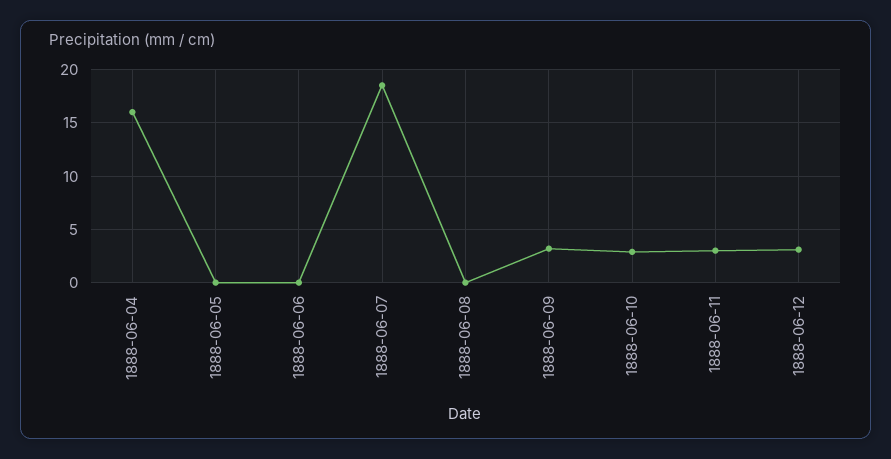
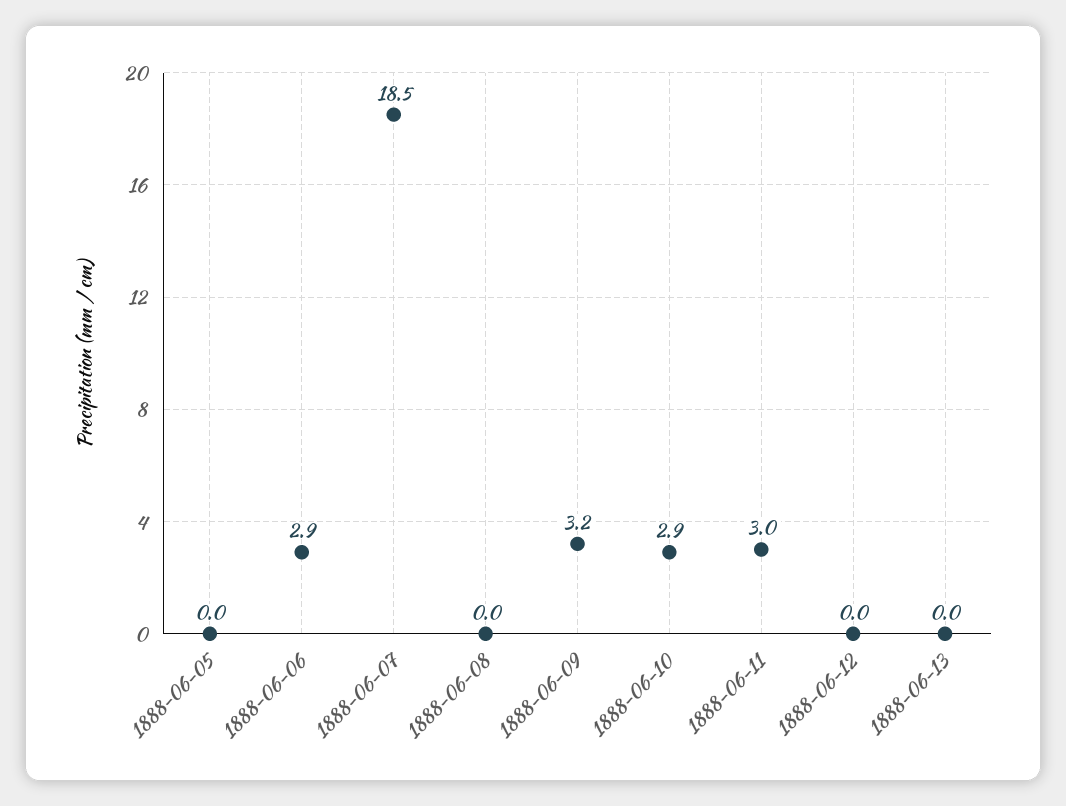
1888-06-04: 16 -> none
1888-06-06: 0 -> 2.9
1888-06-12: 3 -> 0
1888-06-13: none -> 0

